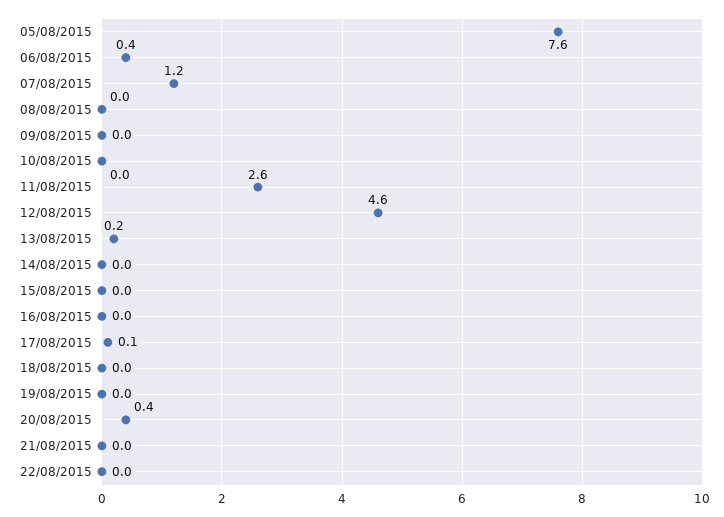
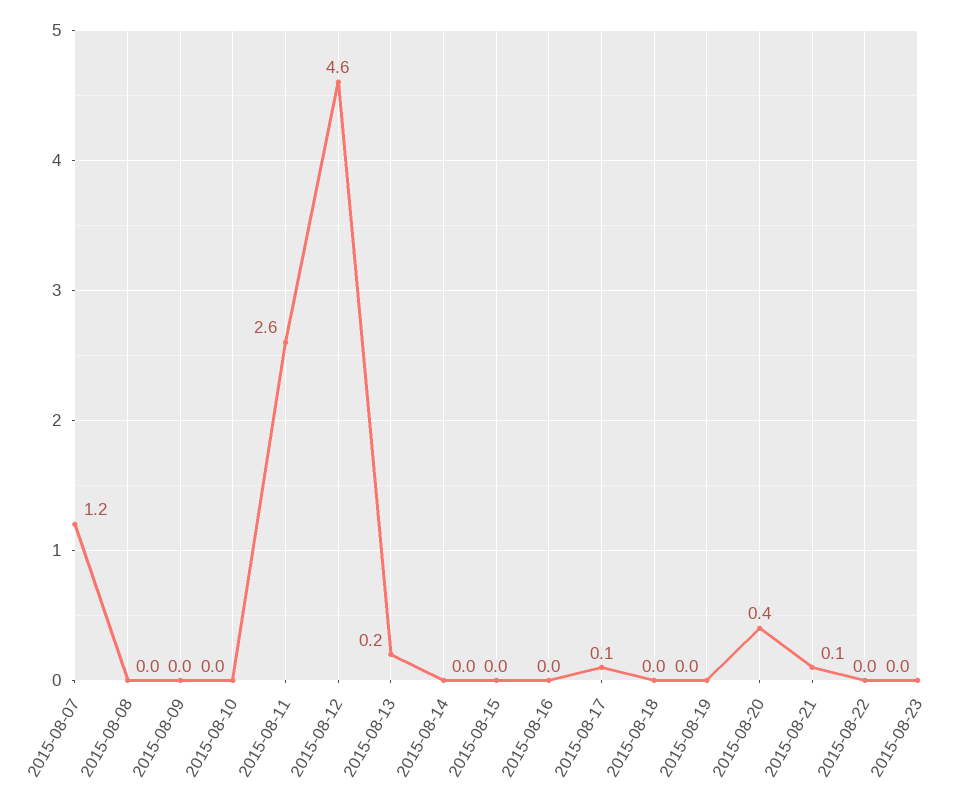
05/08/2015: 7.6 -> none
06/08/2015: 0.4 -> none
21/08/2015: 0 -> 0.1
2015-08-23: none -> 0

